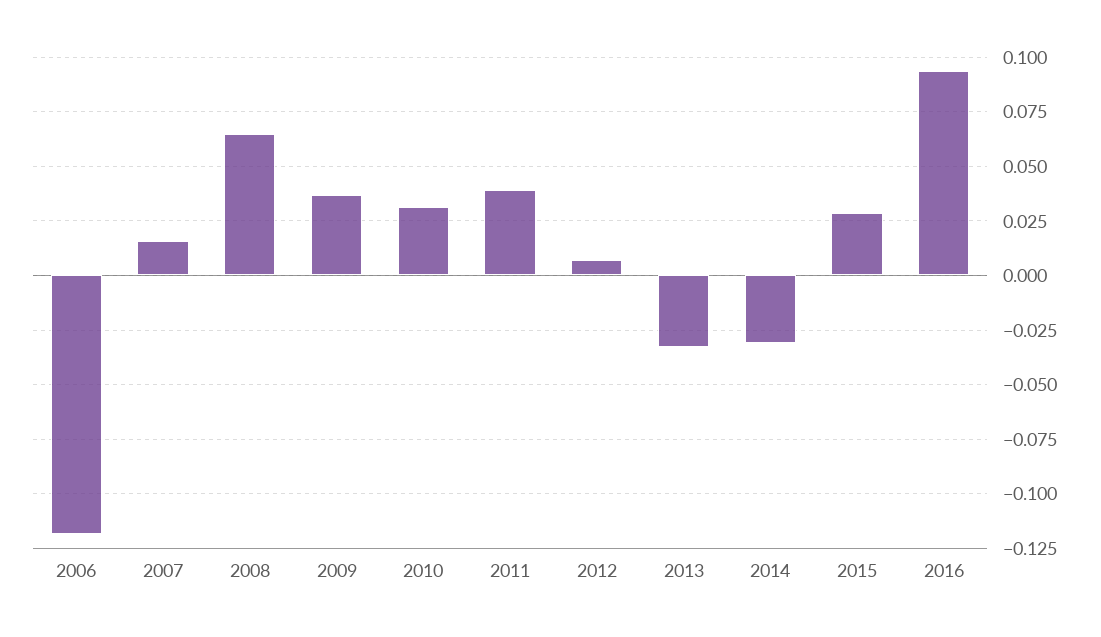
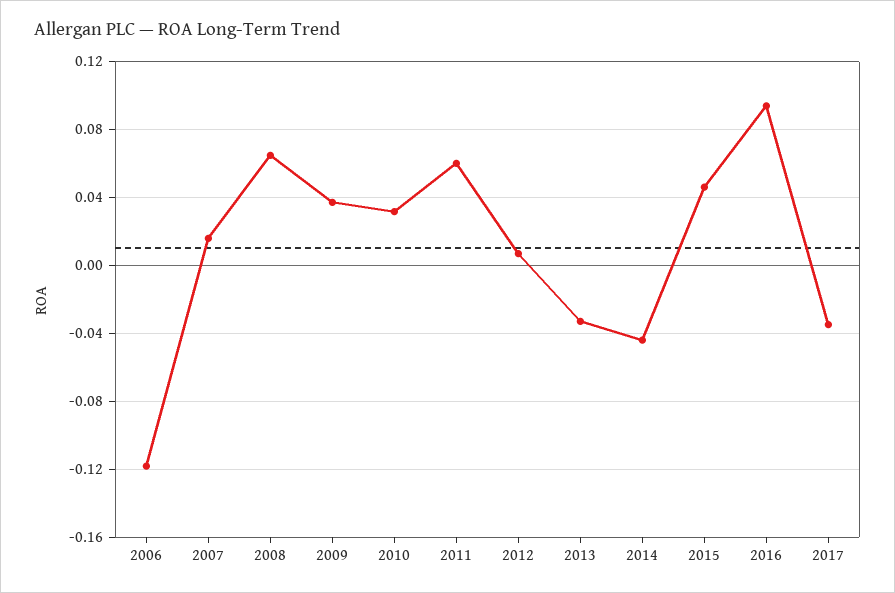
2011: 0.04 -> 0.06
2014: -0.03 -> -0.045
2015: 0.03 -> 0.045
2017: none -> -0.035

